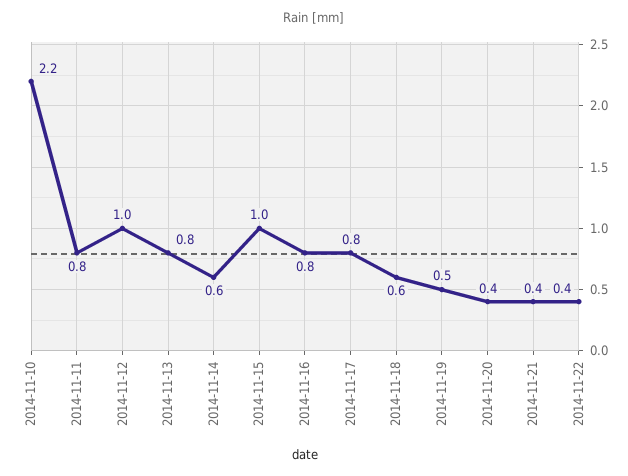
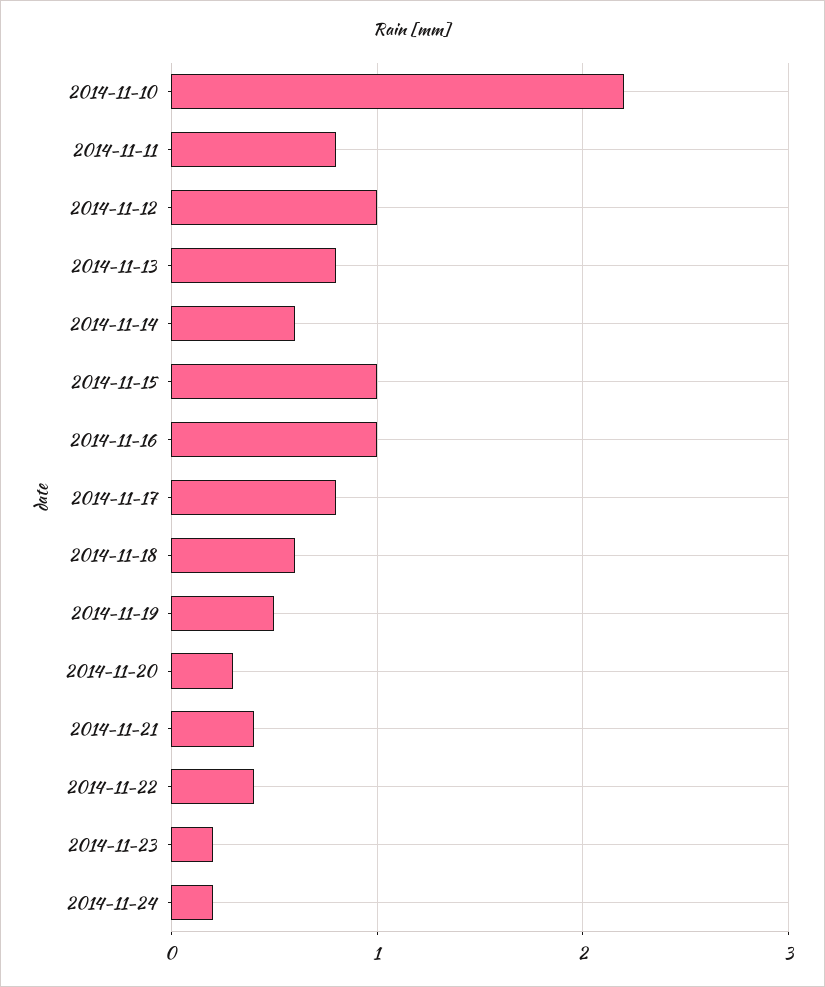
2014-11-16: 0.8 -> 1
2014-11-20: 0.4 -> 0.3
2014-11-23: none -> 0.2
2014-11-24: none -> 0.2

